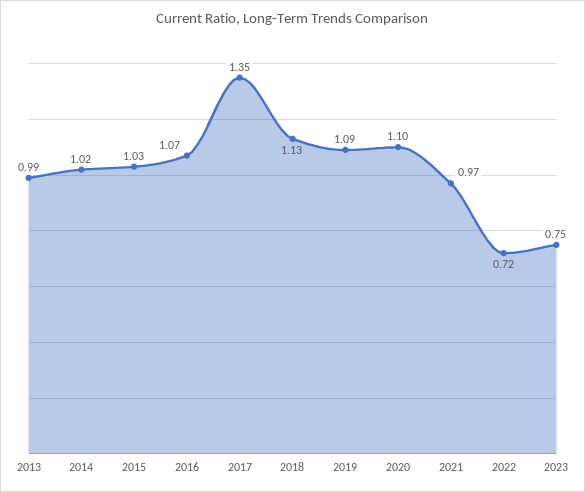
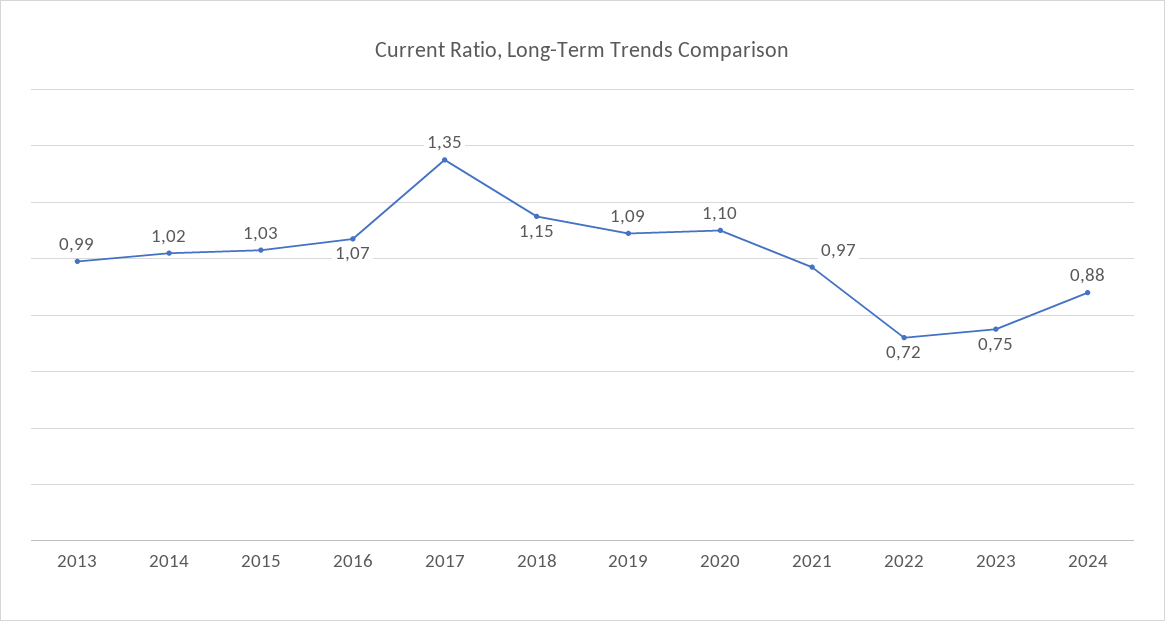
2018: 1.13 -> 1.15
2024: none -> 0.88

